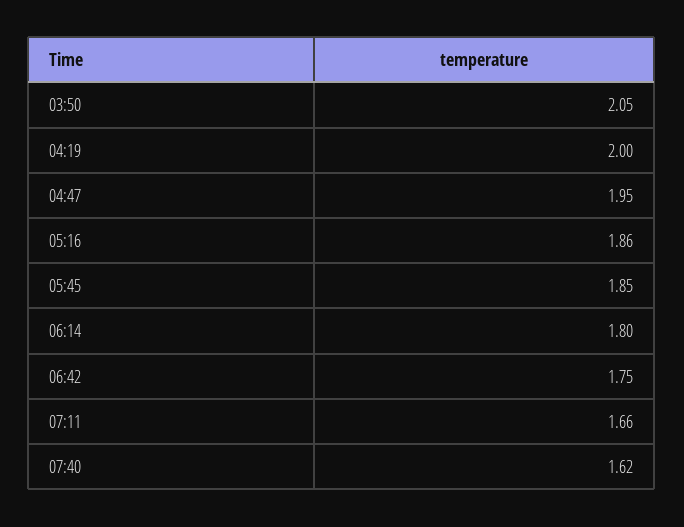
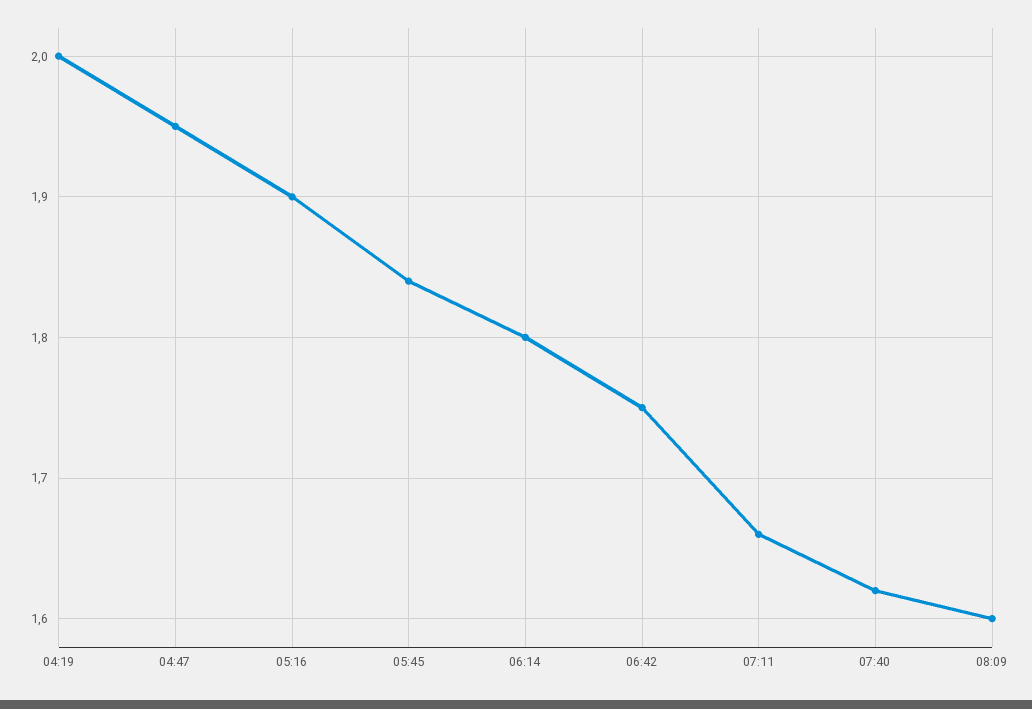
03:50: 2.05 -> none
05:16: 1.86 -> 1.9
05:45: 1.85 -> 1.84
08:09: none -> 1.6

